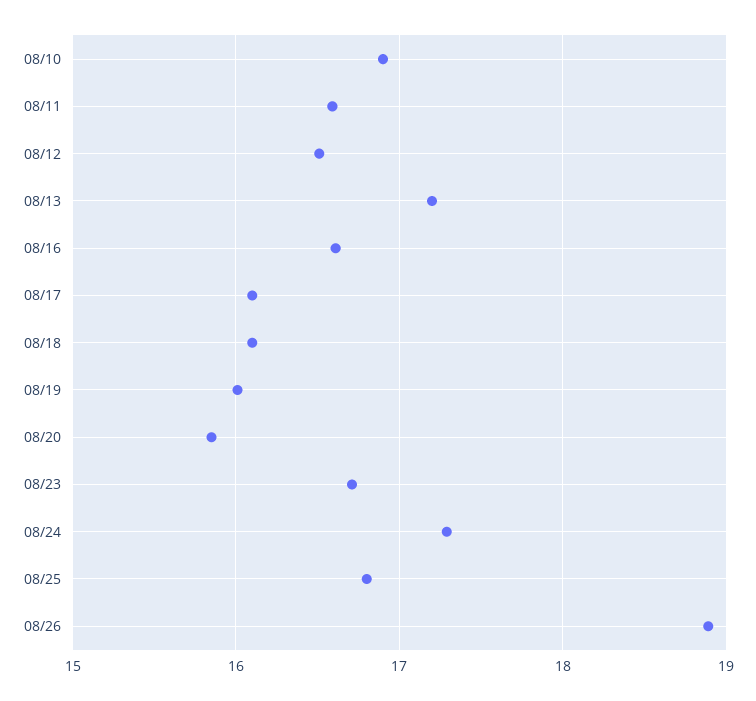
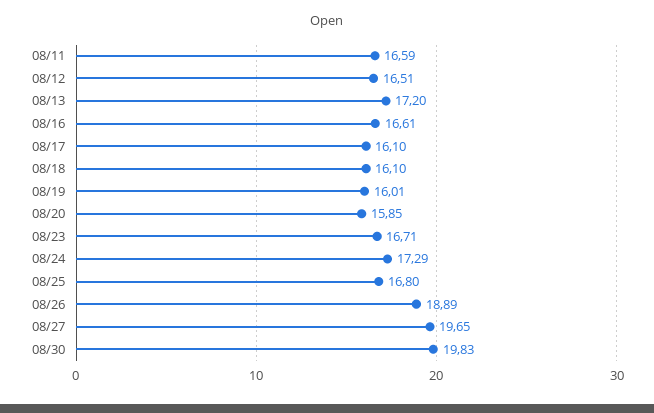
08/10: 16.9 -> none
08/27: none -> 19.65
08/30: none -> 19.83

